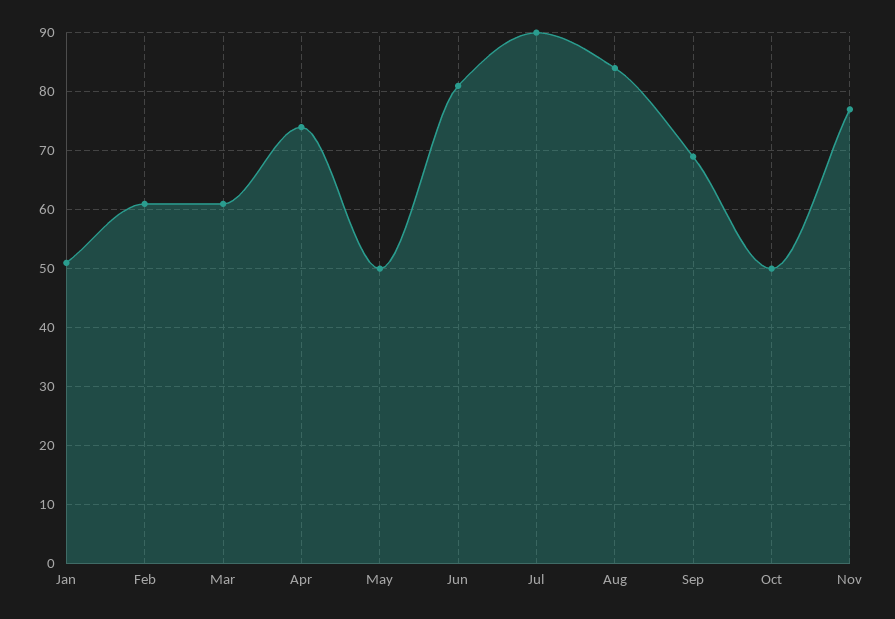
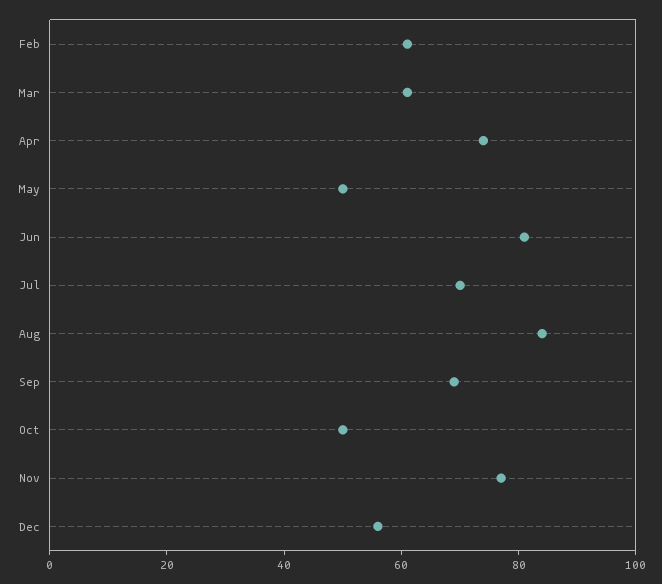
Jan: 50 -> none
Jul: 90 -> 70
Dec: none -> 55

